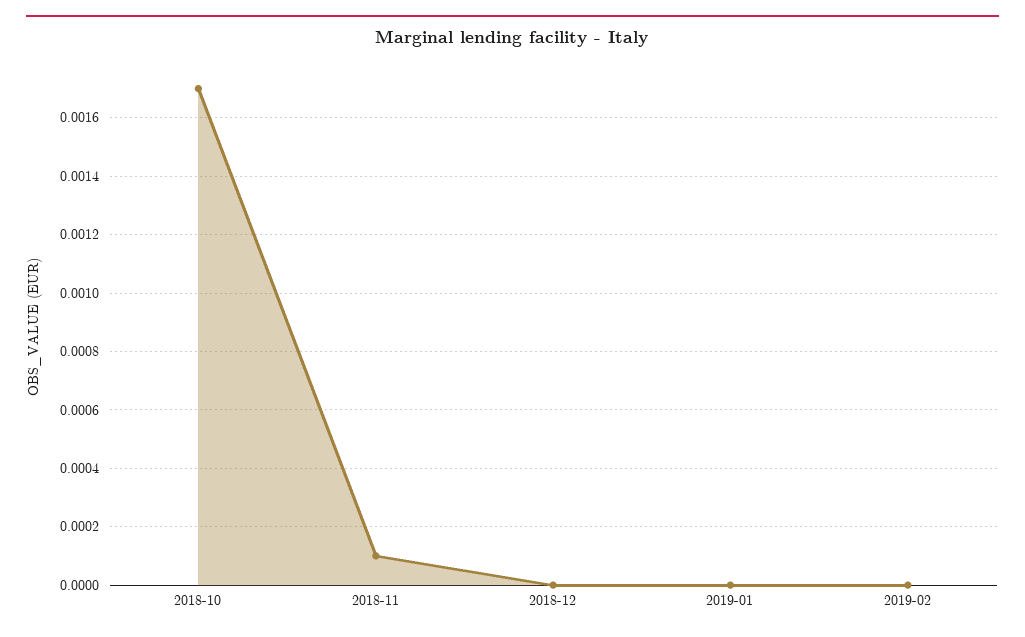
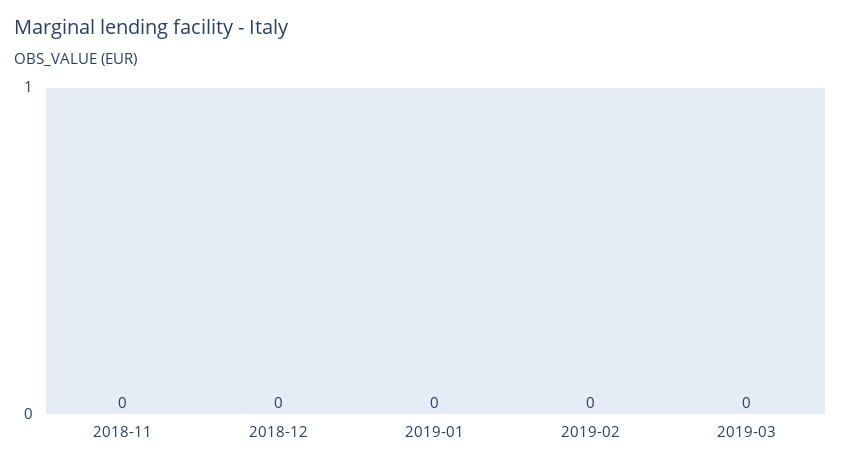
2018-10: 0.0017 -> none
2018-11: 0.0001 -> 0
2019-03: none -> 0

